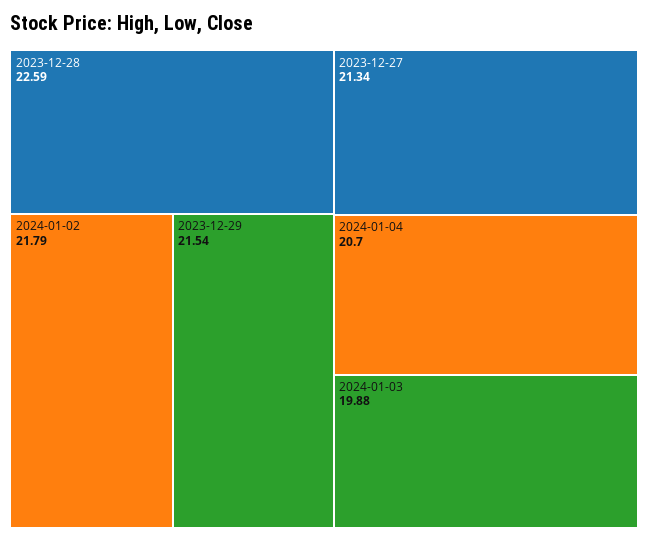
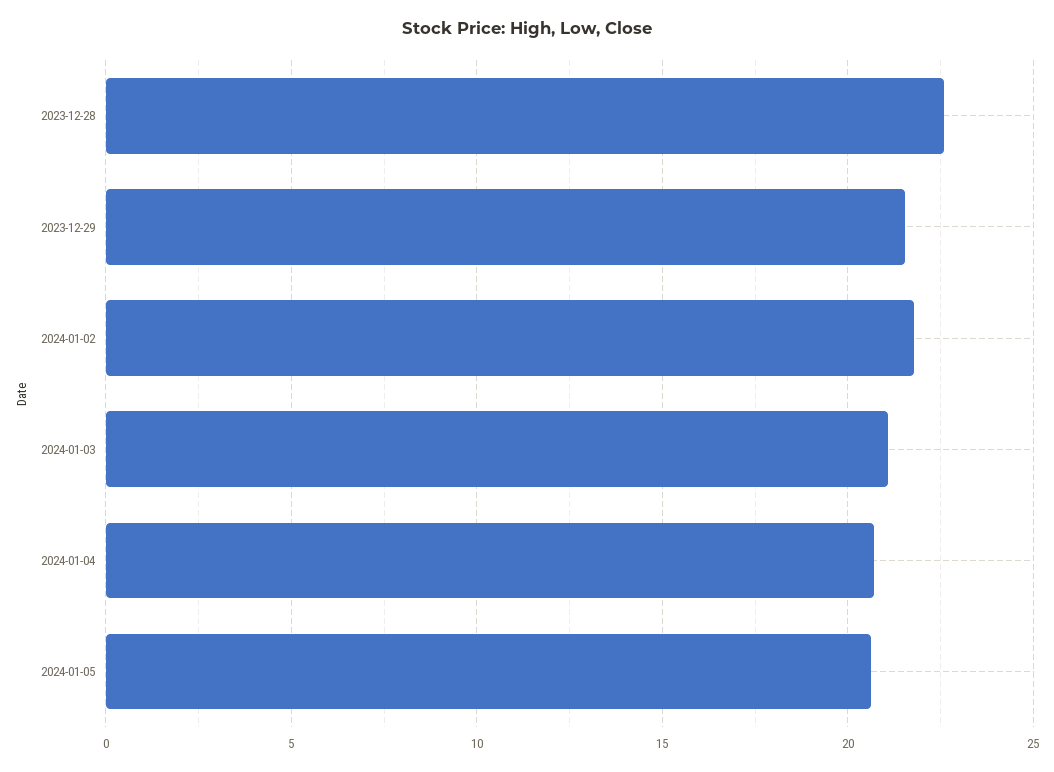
2023-12-27: 21.34 -> none
2024-01-03: 19.88 -> 21
2024-01-05: none -> 20.5

